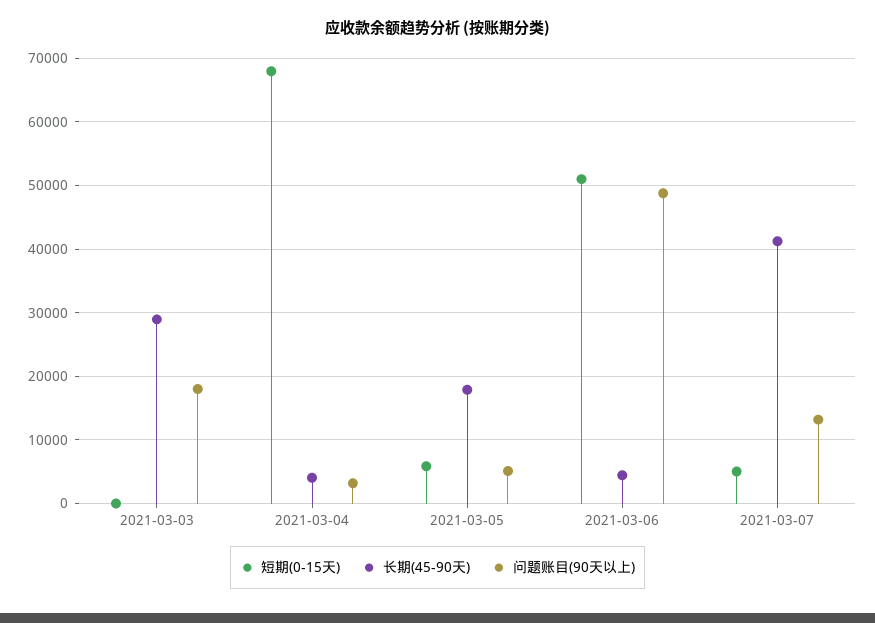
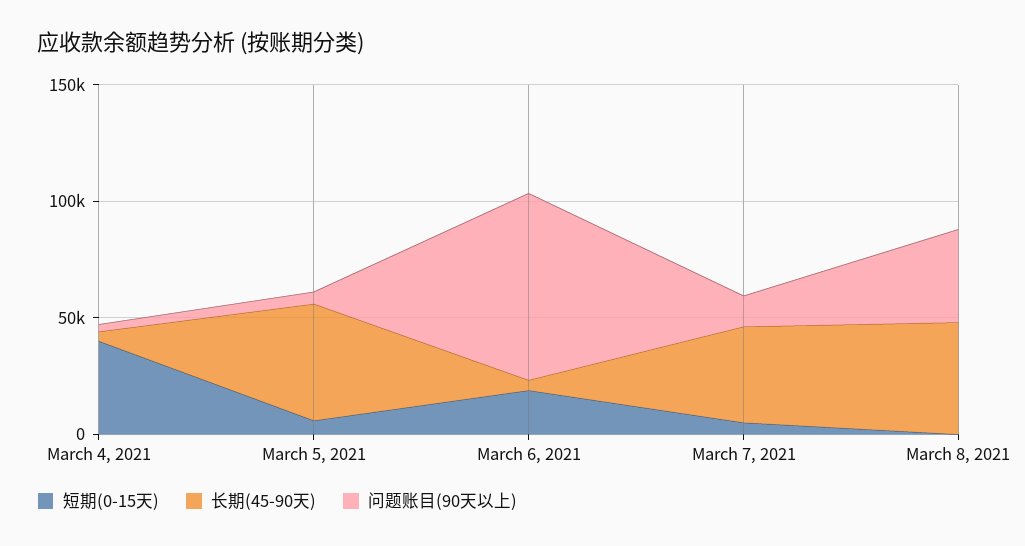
短期(0-15天), 2021-03-03: 0 -> none
长期(45-90天), 2021-03-03: 29000 -> none
问题账目(90天以上), 2021-03-03: 18000 -> none
短期(0-15天), 2021-03-04: 68000 -> 40000
长期(45-90天), 2021-03-05: 18000 -> 50000
短期(0-15天), 2021-03-06: 51000 -> 20000
问题账目(90天以上), 2021-03-06: 49000 -> 80000
短期(0-15天), March 8, 2021: none -> 0
长期(45-90天), March 8, 2021: none -> 50000
问题账目(90天以上), March 8, 2021: none -> 40000

